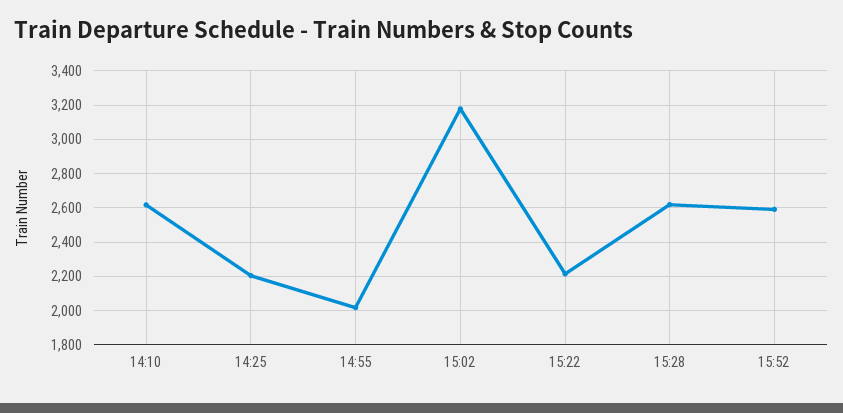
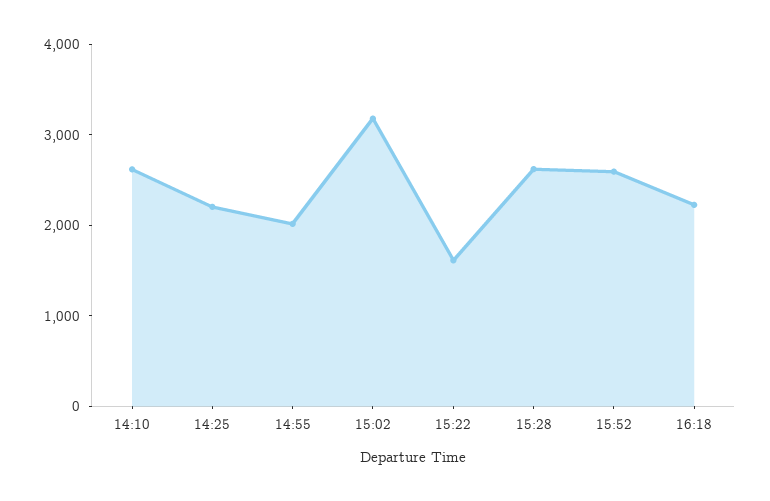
15:22: 2200 -> 1600
16:18: none -> 2200

